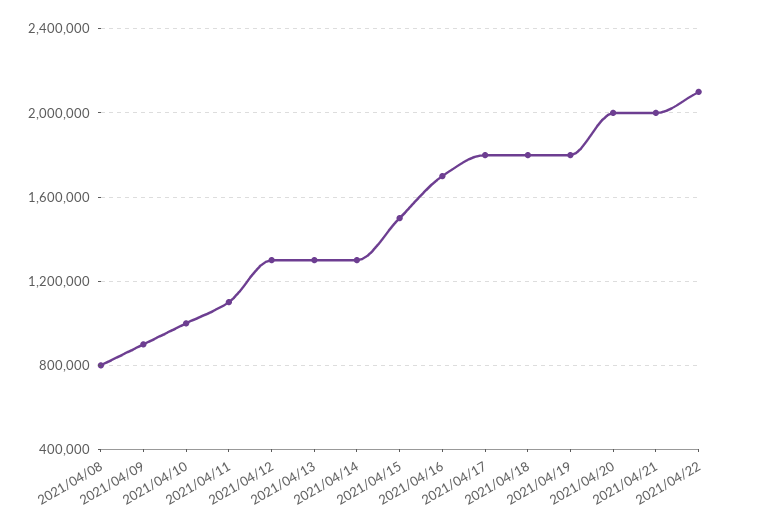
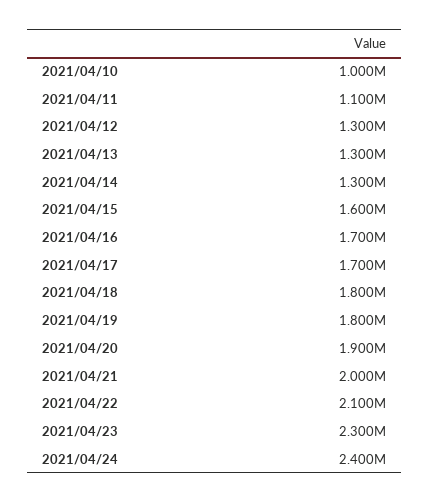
2021/04/08: 800000 -> none
2021/04/09: 900000 -> none
2021/04/15: 1500000 -> 1600000
2021/04/17: 1800000 -> 1700000
2021/04/20: 2000000 -> 1900000
2021/04/23: none -> 2300000
2021/04/24: none -> 2400000

